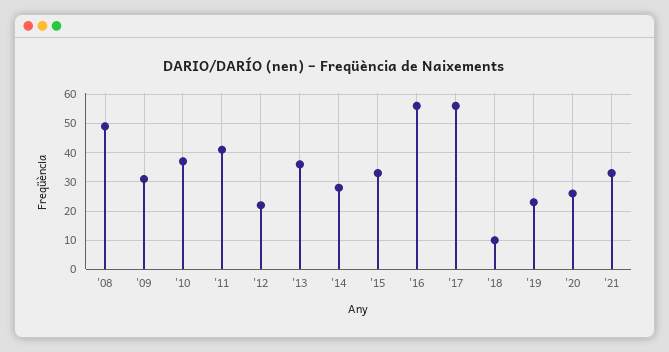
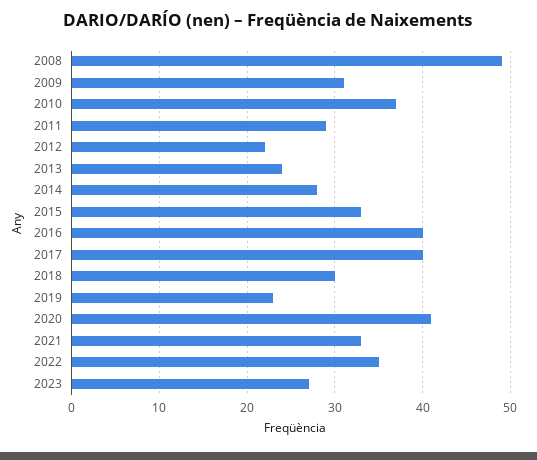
'11: 40 -> 29
'13: 35 -> 24
'16: 55 -> 40
'17: 55 -> 40
'18: 10 -> 30
'20: 25 -> 41
2022: none -> 35
2023: none -> 27

